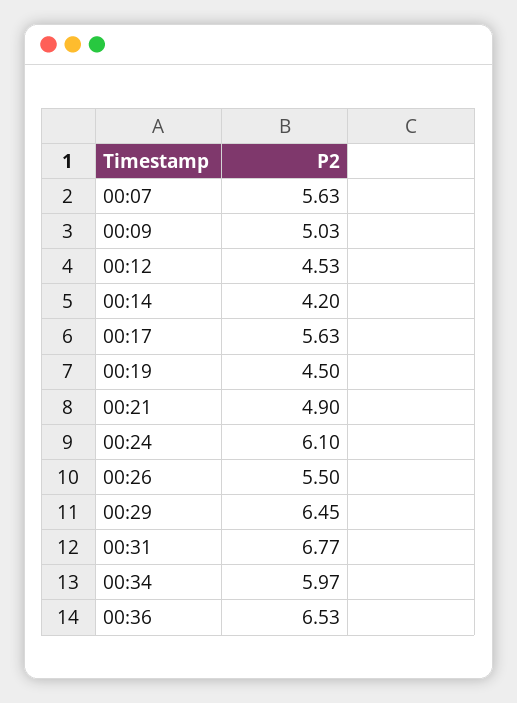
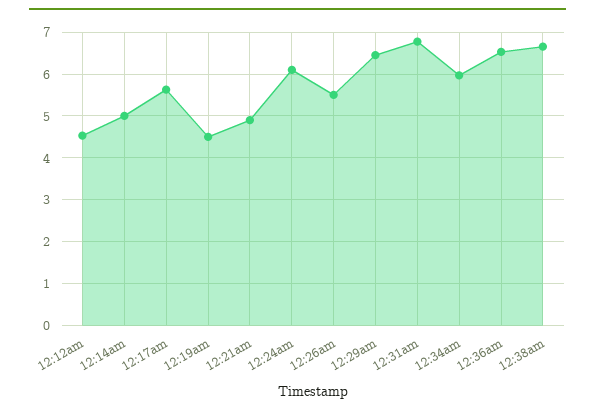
00:07: 5.63 -> none
00:09: 5.03 -> none
00:14: 4.2 -> 5
12:38am: none -> 6.6

